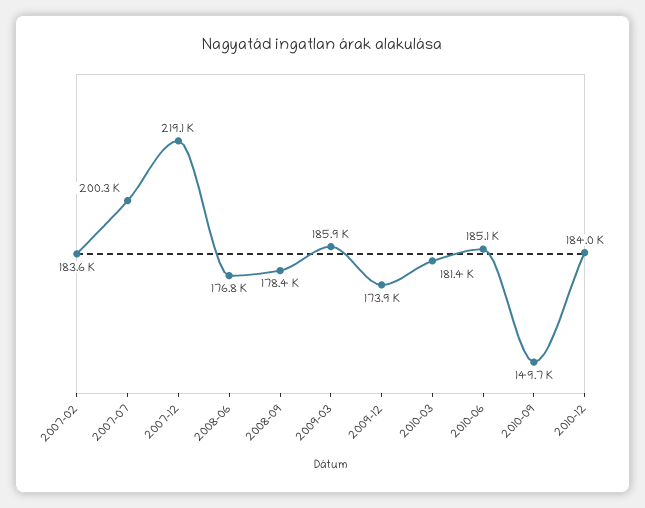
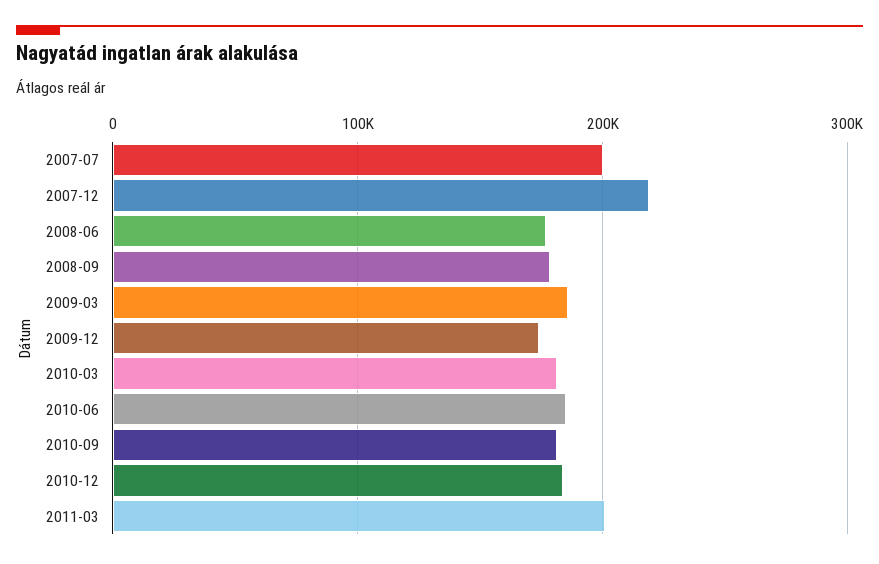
2007-02: 183600 -> none
2010-09: 149700 -> 180000
2011-03: none -> 200000

